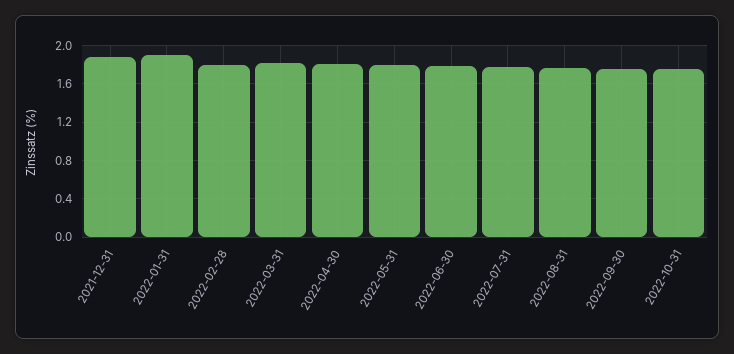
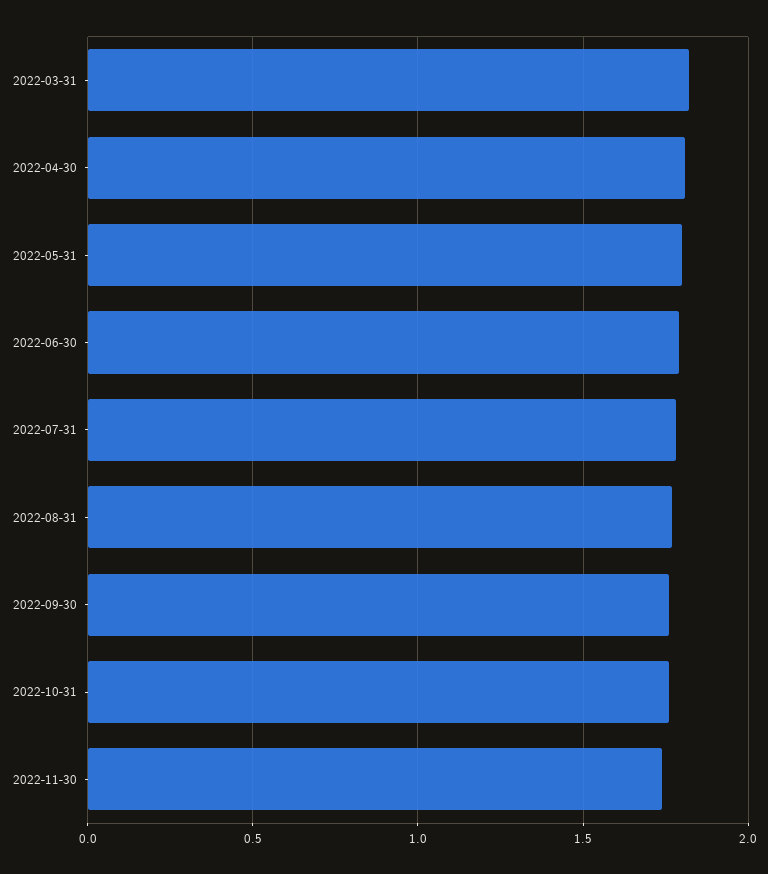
2021-12-31: 1.9 -> none
2022-01-31: 1.9 -> none
2022-02-28: 1.8 -> none
2022-11-30: none -> 1.75

